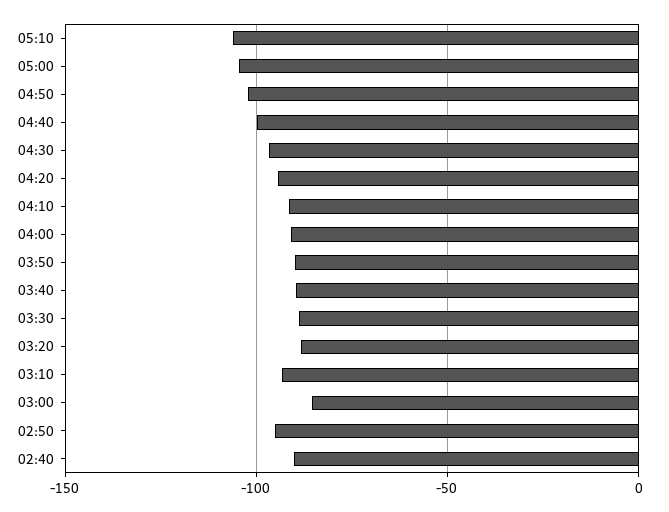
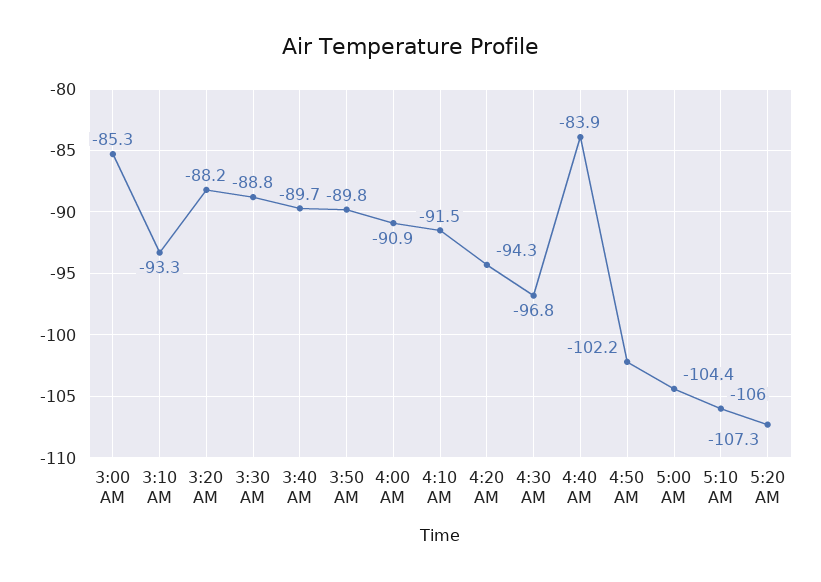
04:40: -100 -> -83.9
02:50: -95 -> none
02:40: -90 -> none
5:20 AM: none -> -107.3

